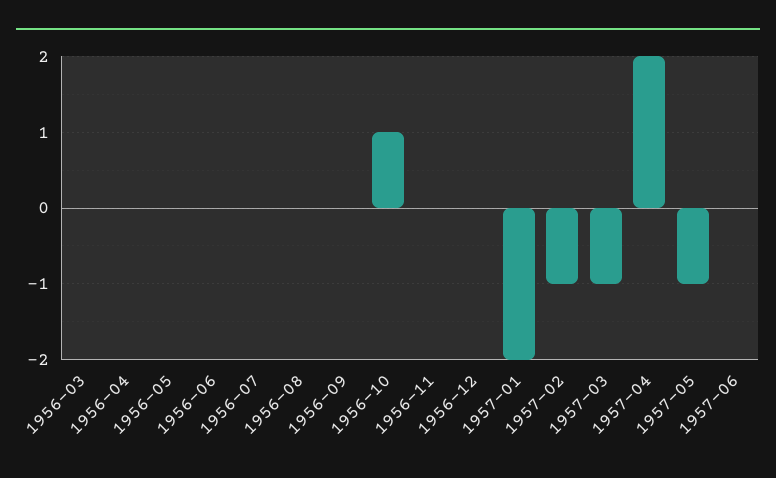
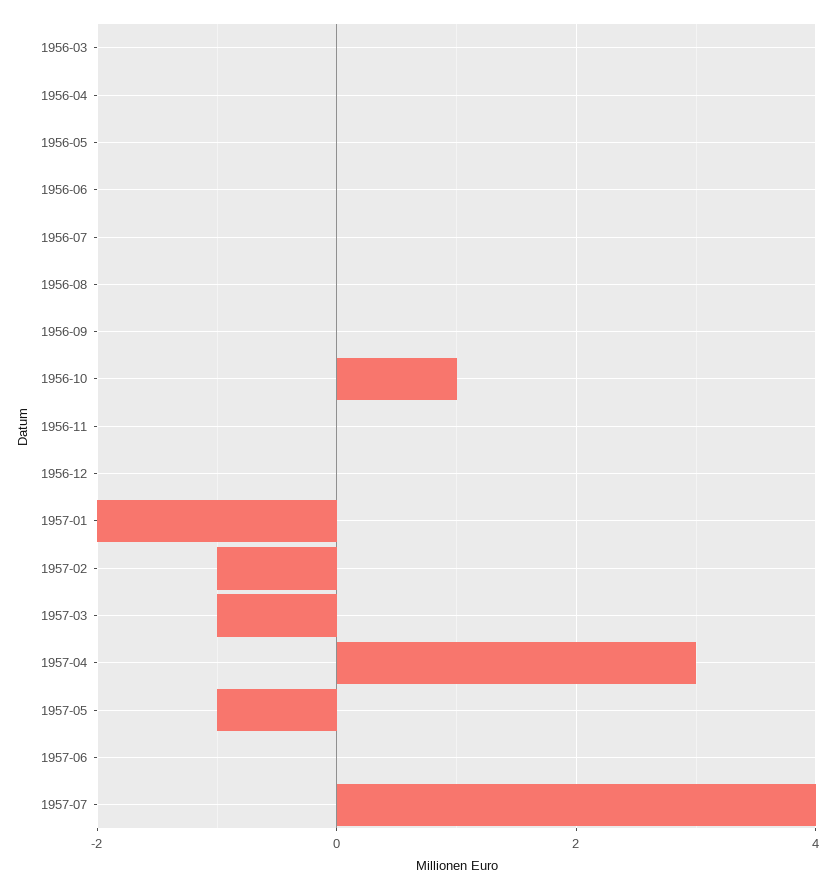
1957-04: 2 -> 3
1957-07: none -> 4

